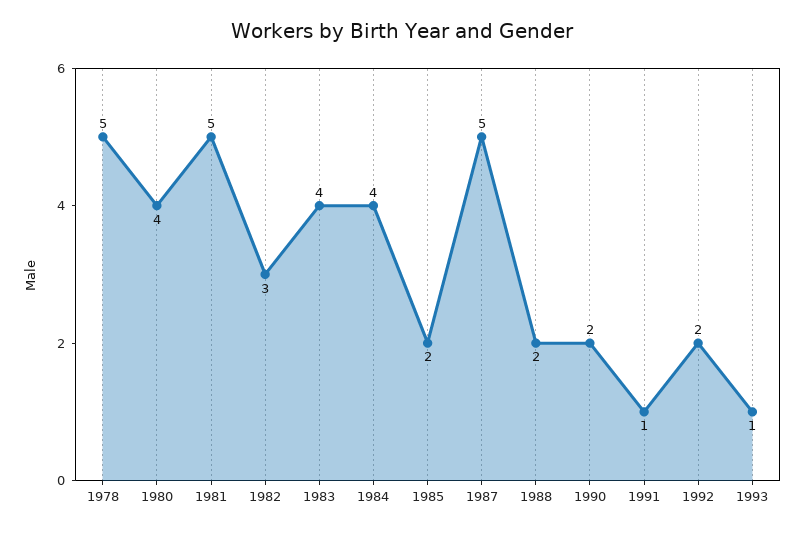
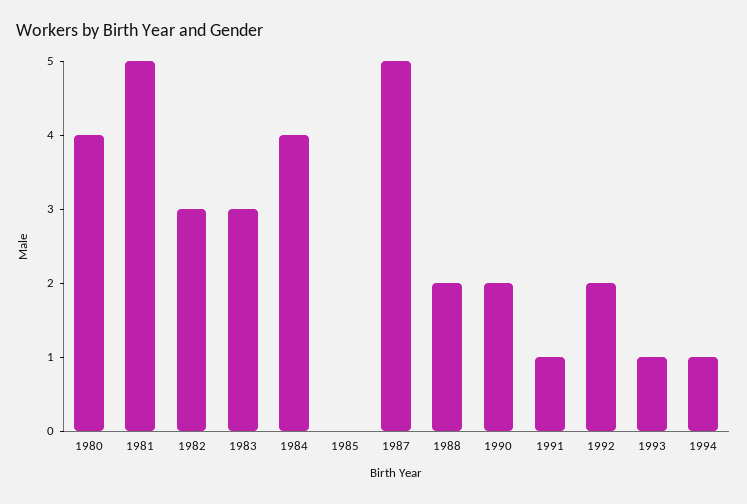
1978: 5 -> none
1983: 4 -> 3
1985: 2 -> 0
1994: none -> 1

